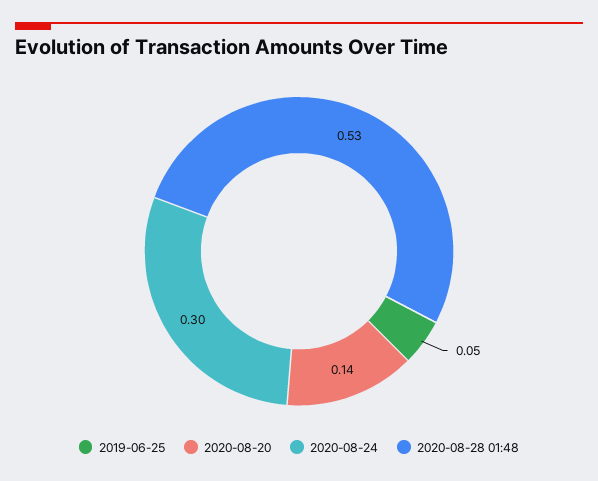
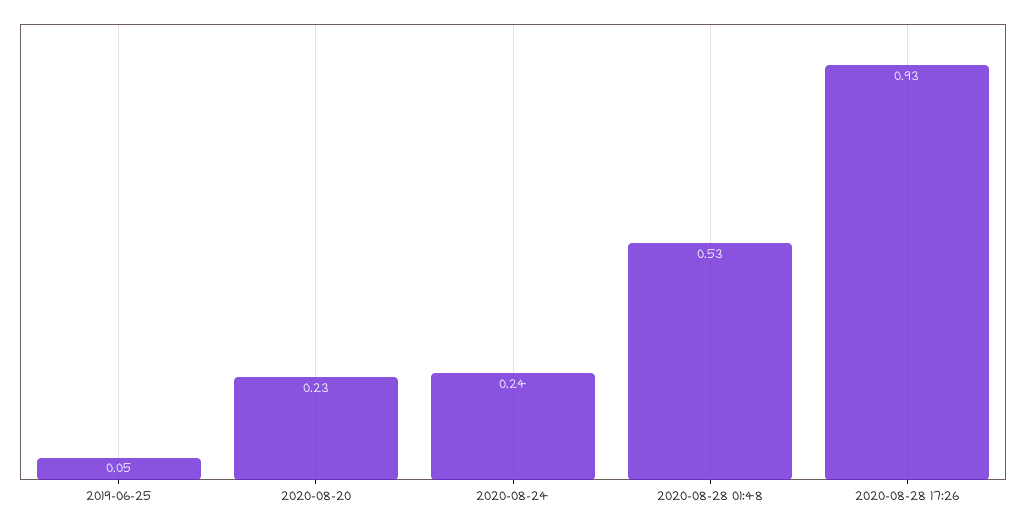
2020-08-20: 0.14 -> 0.23
2020-08-24: 0.3 -> 0.24
2020-08-28 17:26: none -> 0.93

